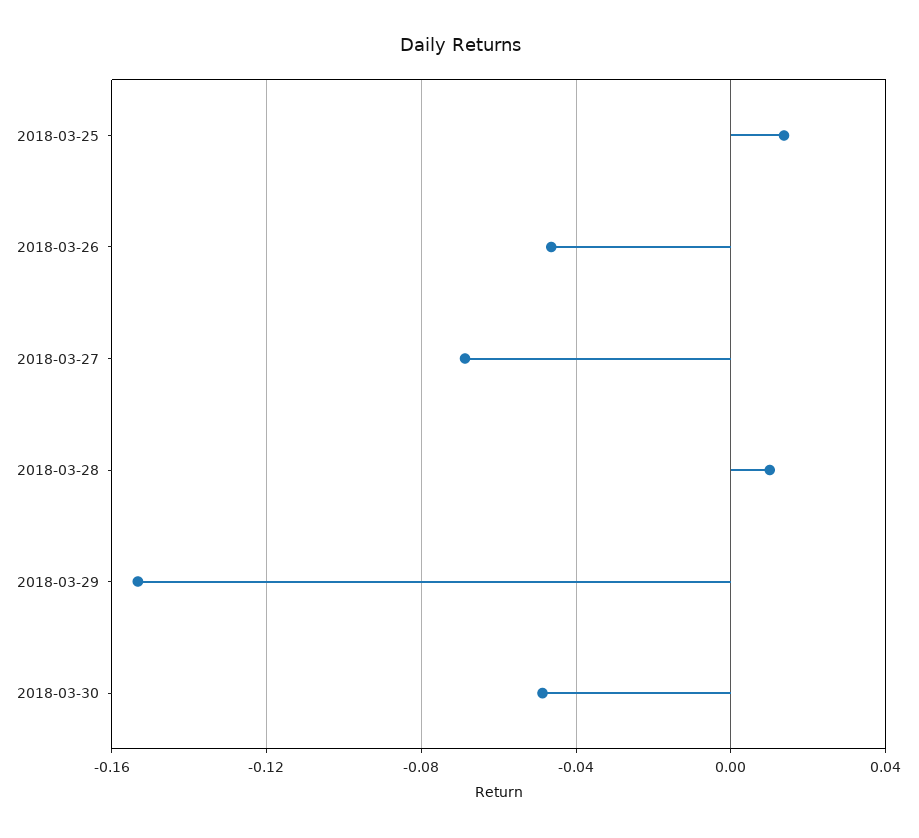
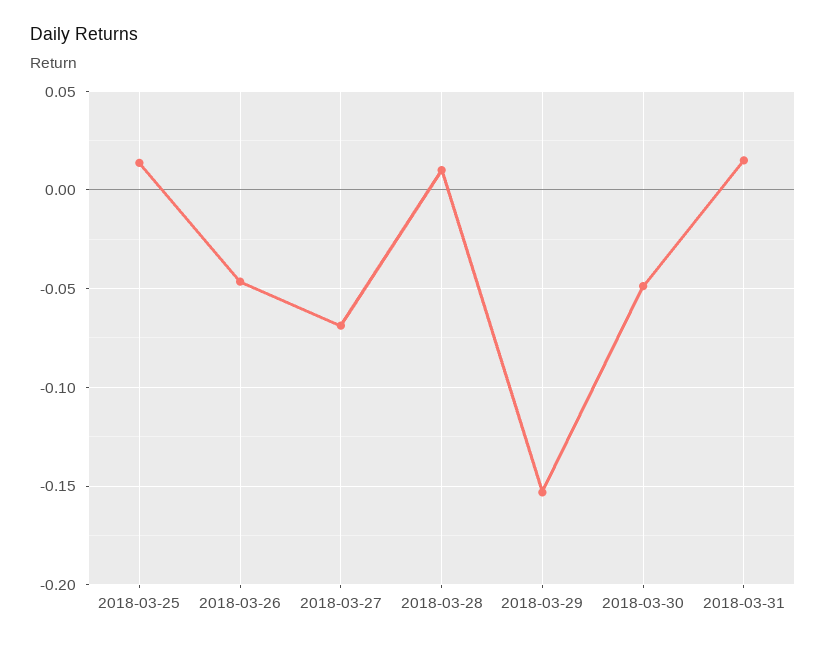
2018-03-31: none -> 0.015

